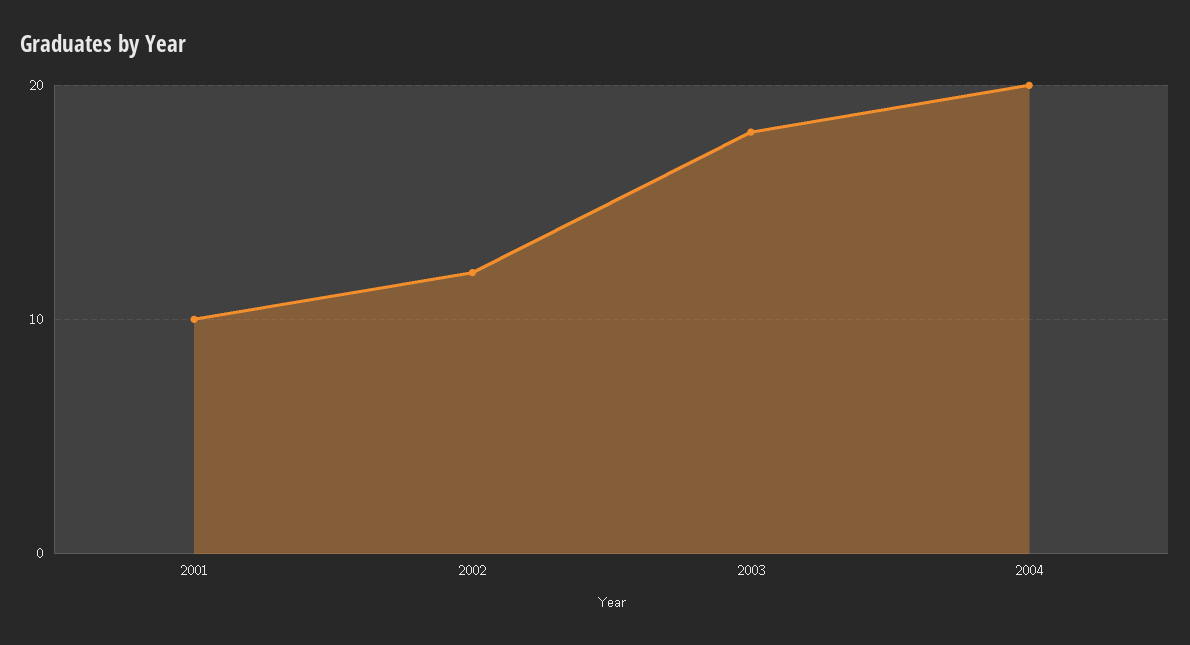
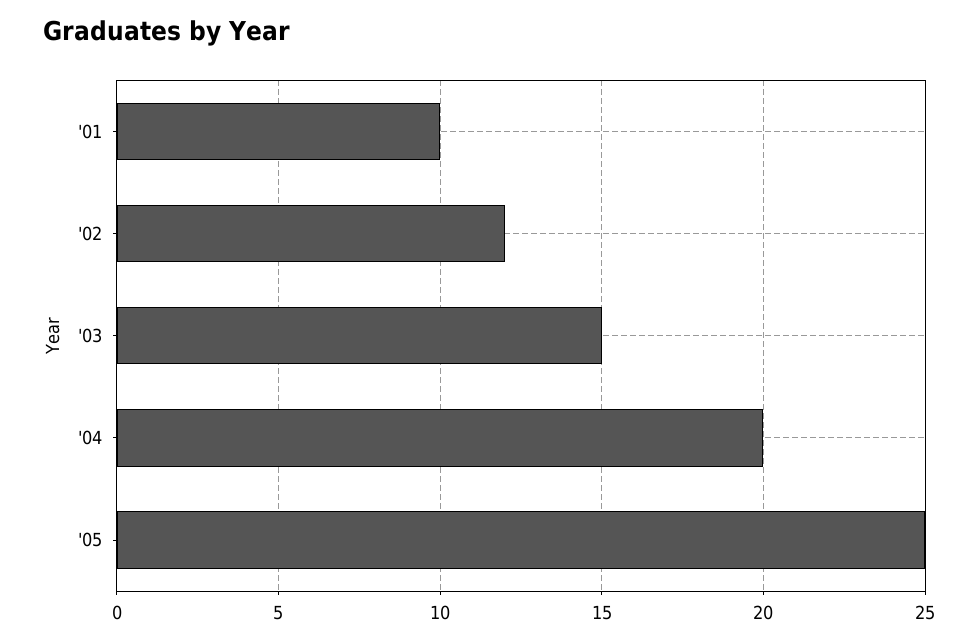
2003: 18 -> 15
'05: none -> 25

